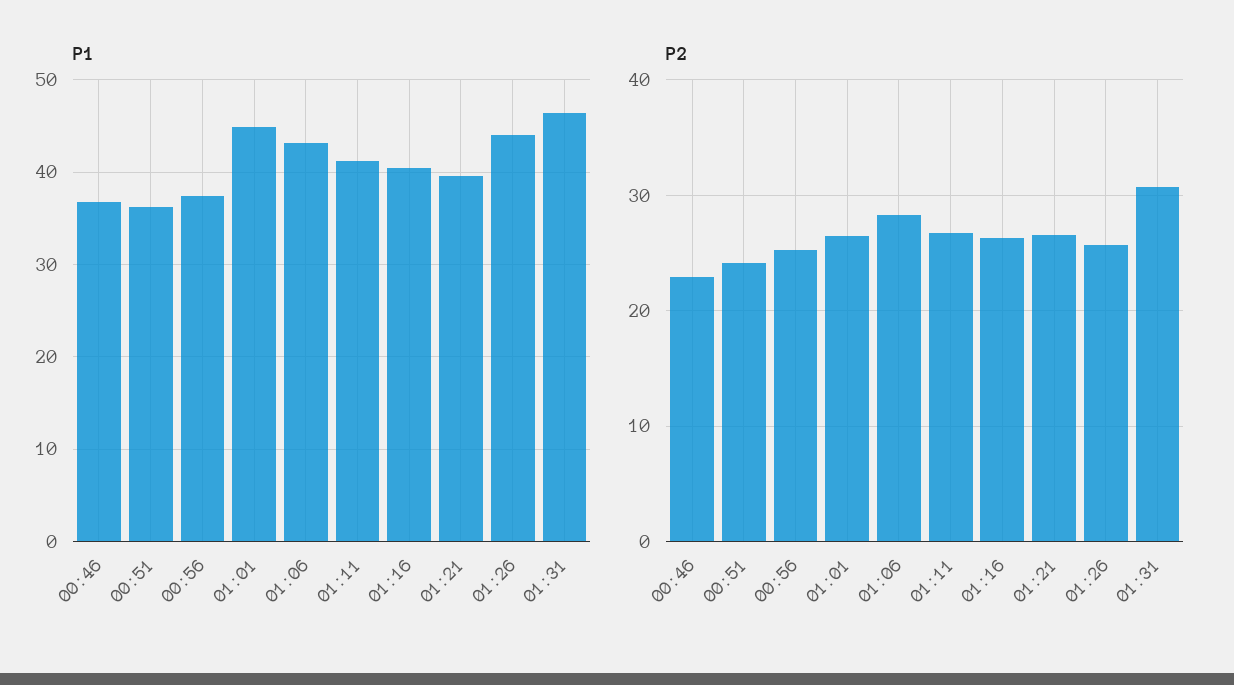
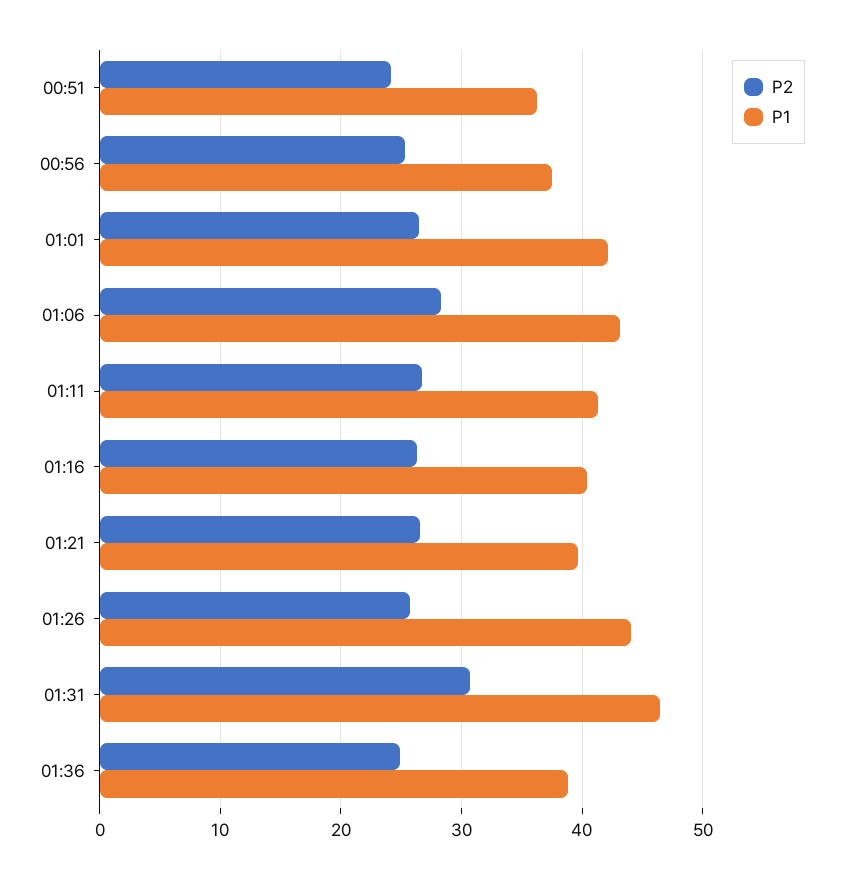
P1, 00:46: 37 -> none
P1, 01:01: 45 -> 42
P2, 00:46: 23 -> none
P2, 01:36: none -> 25
P1, 01:36: none -> 39

